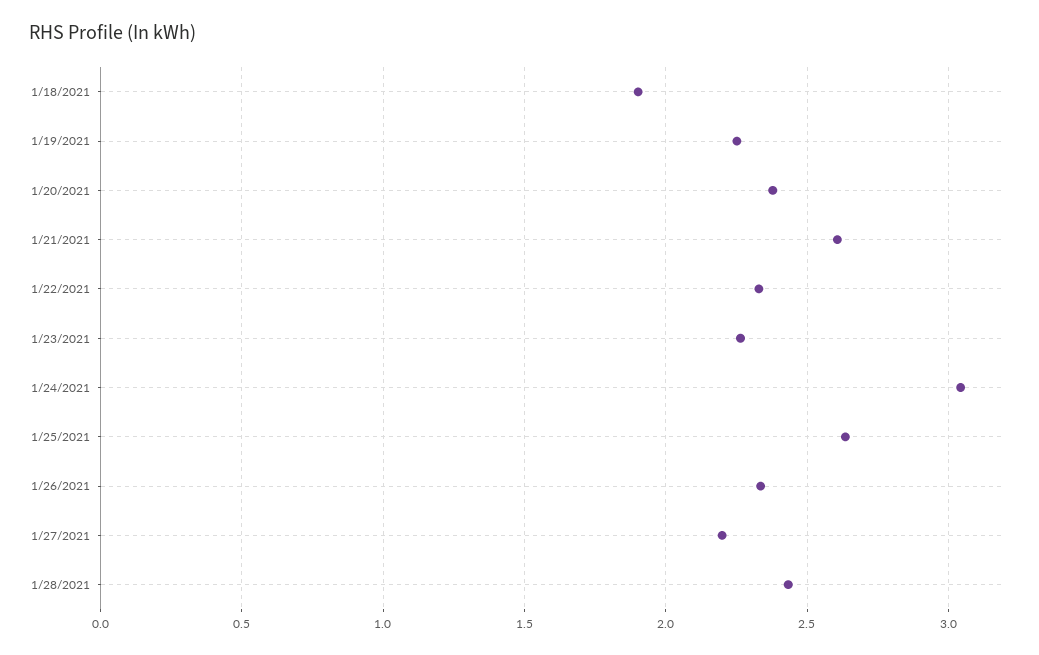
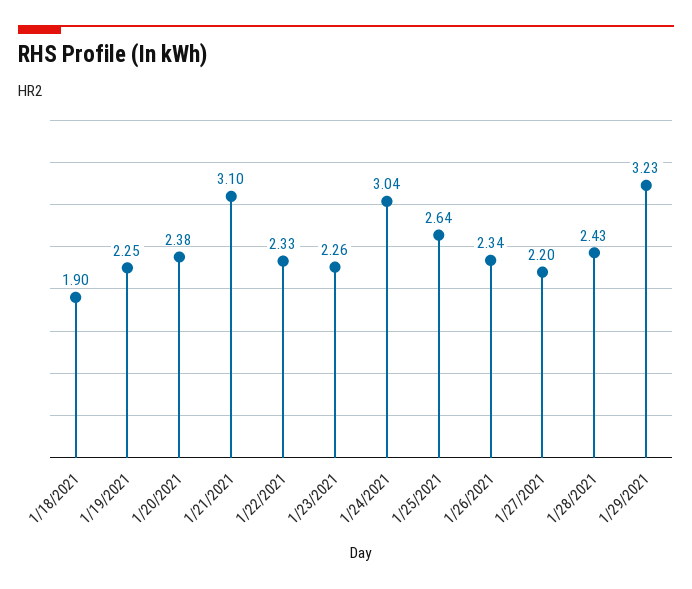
1/21/2021: 2.6 -> 3.1
1/29/2021: none -> 3.23

